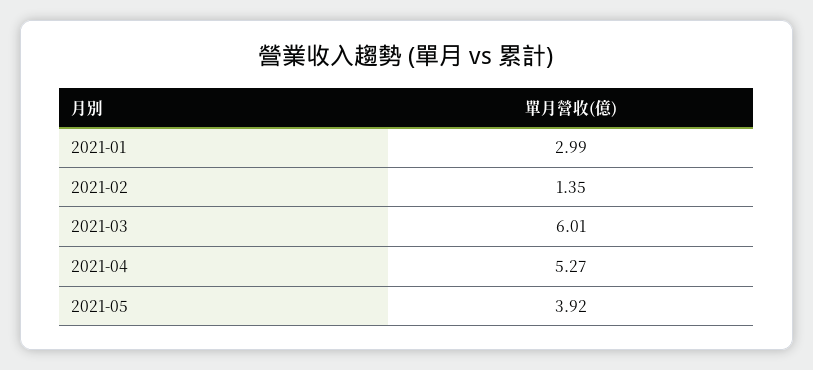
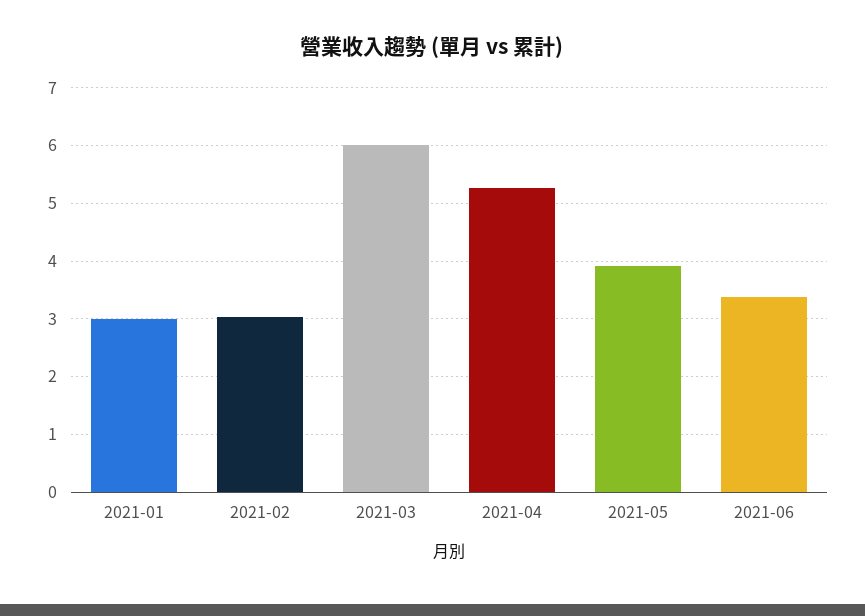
2021-02: 1.35 -> 3
2021-06: none -> 3.4

